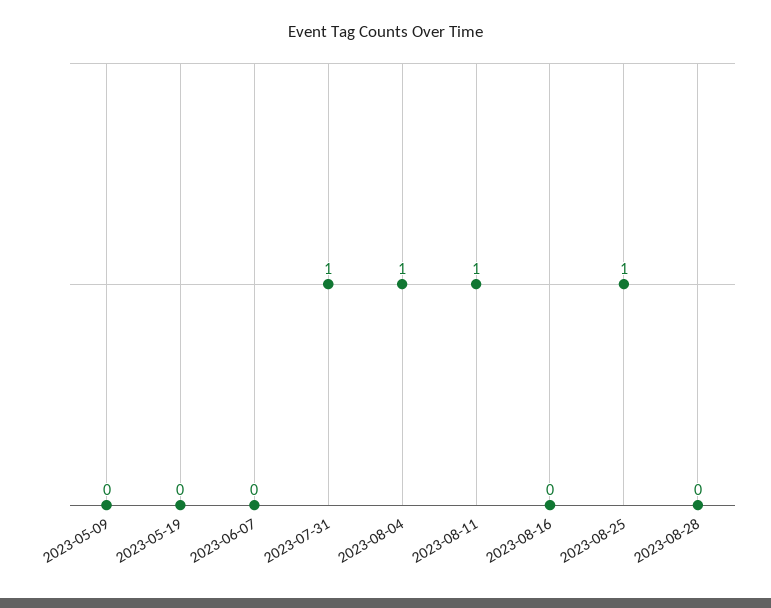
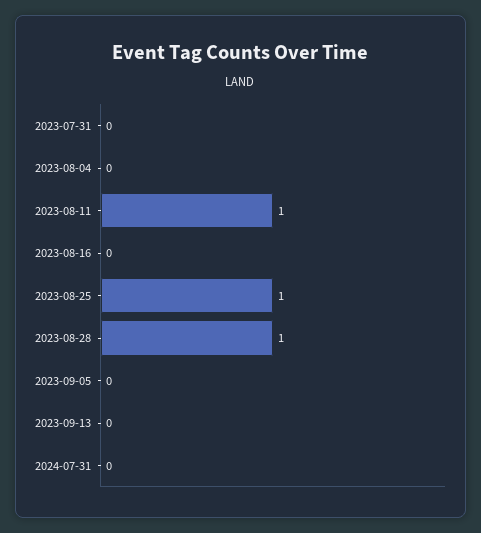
2023-05-09: 0 -> none
2023-05-19: 0 -> none
2023-06-07: 0 -> none
2023-07-31: 1 -> 0
2023-08-04: 1 -> 0
2023-08-28: 0 -> 1
2023-09-05: none -> 0
2023-09-13: none -> 0
2024-07-31: none -> 0

